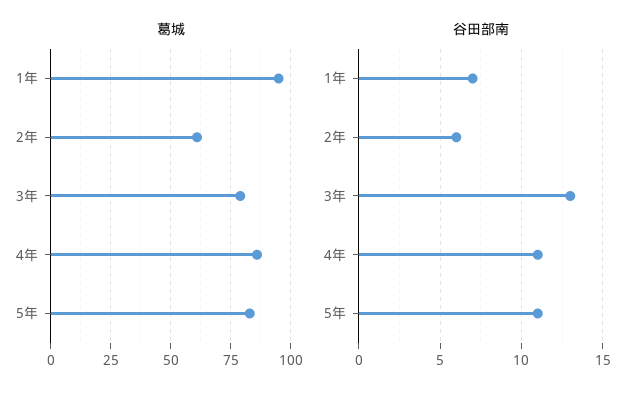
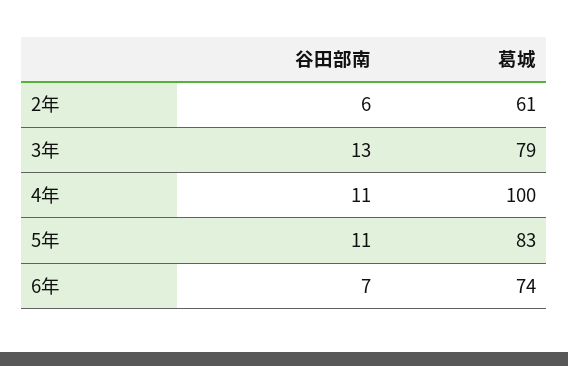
葛城, 1年: 95 -> none
葛城, 4年: 85 -> 100
谷田部南, 1年: 7 -> none
谷田部南, 6年: none -> 7
葛城, 6年: none -> 74

